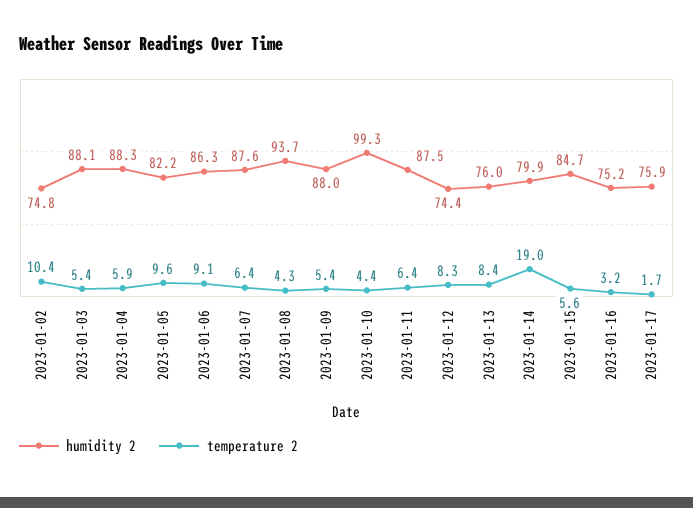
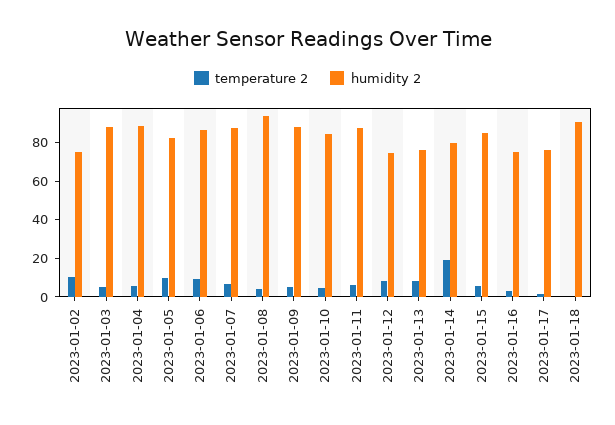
humidity 2, 2023-01-10: 99.3 -> 85
temperature 2, 2023-01-18: none -> 0
humidity 2, 2023-01-18: none -> 90

